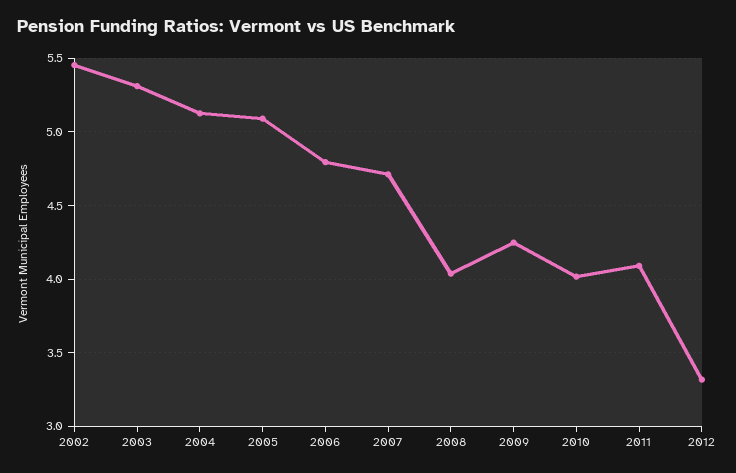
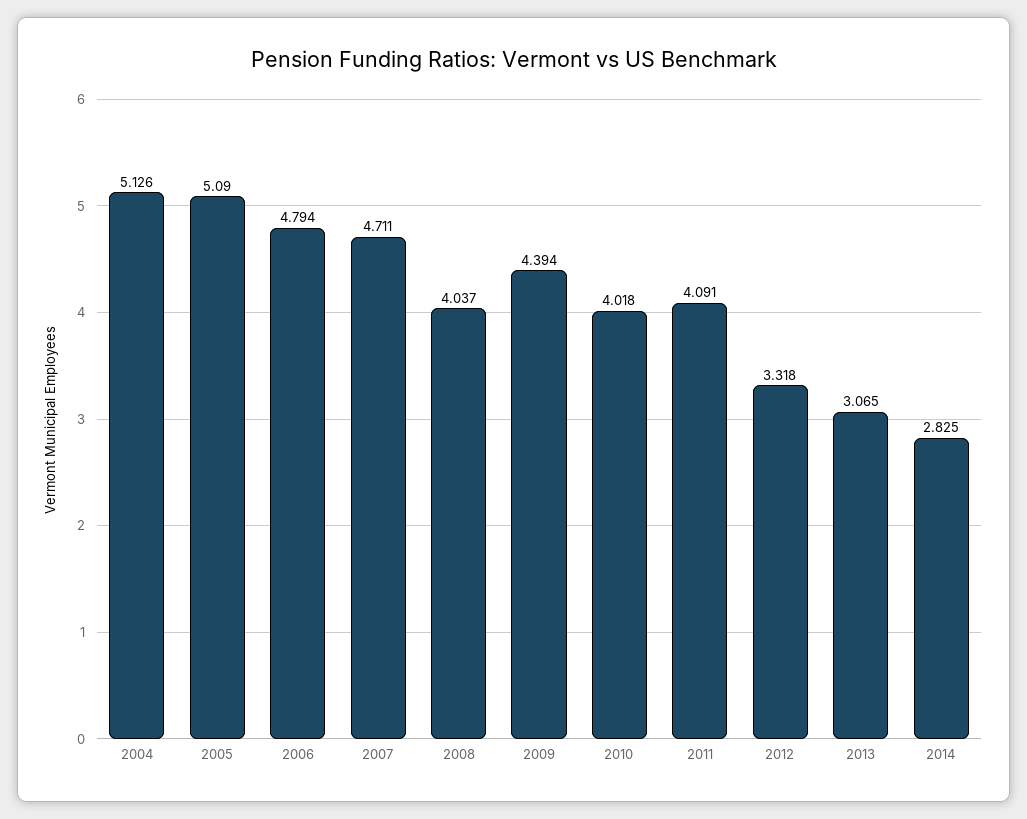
2002: 5.45 -> none
2003: 5.3 -> none
2009: 4.25 -> 4.394
2013: none -> 3.065
2014: none -> 2.825

